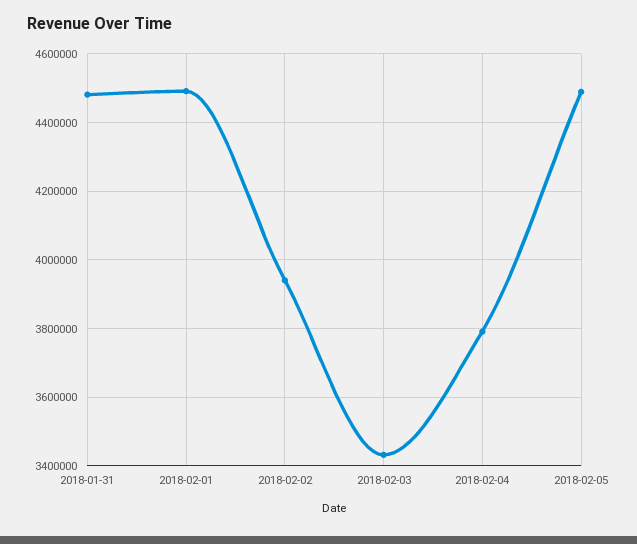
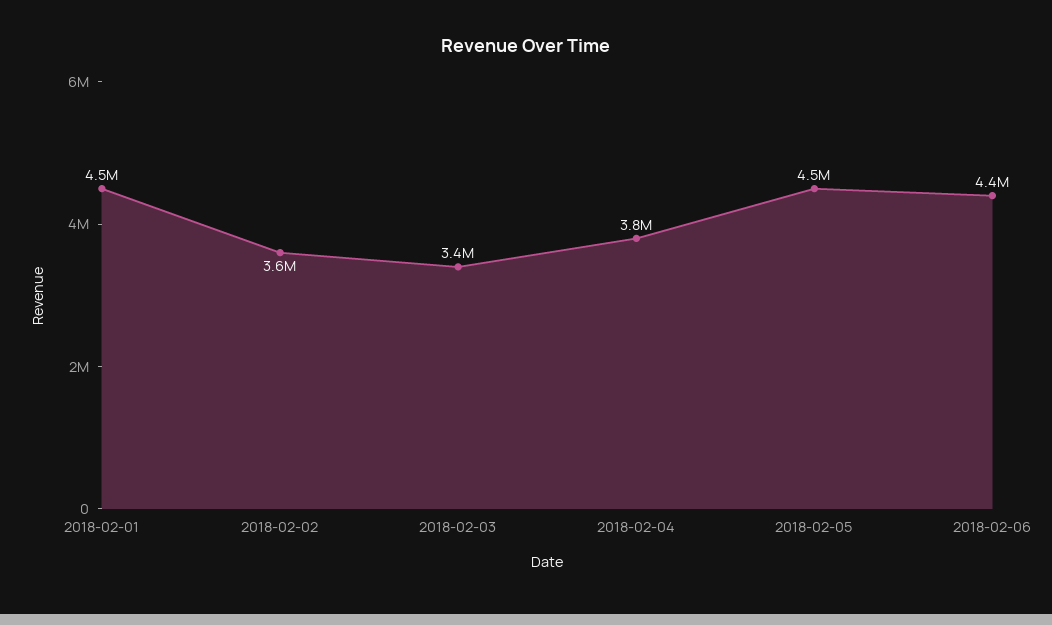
2018-01-31: 4480000 -> none
2018-02-02: 3940000 -> 3600000
2018-02-06: none -> 4400000

